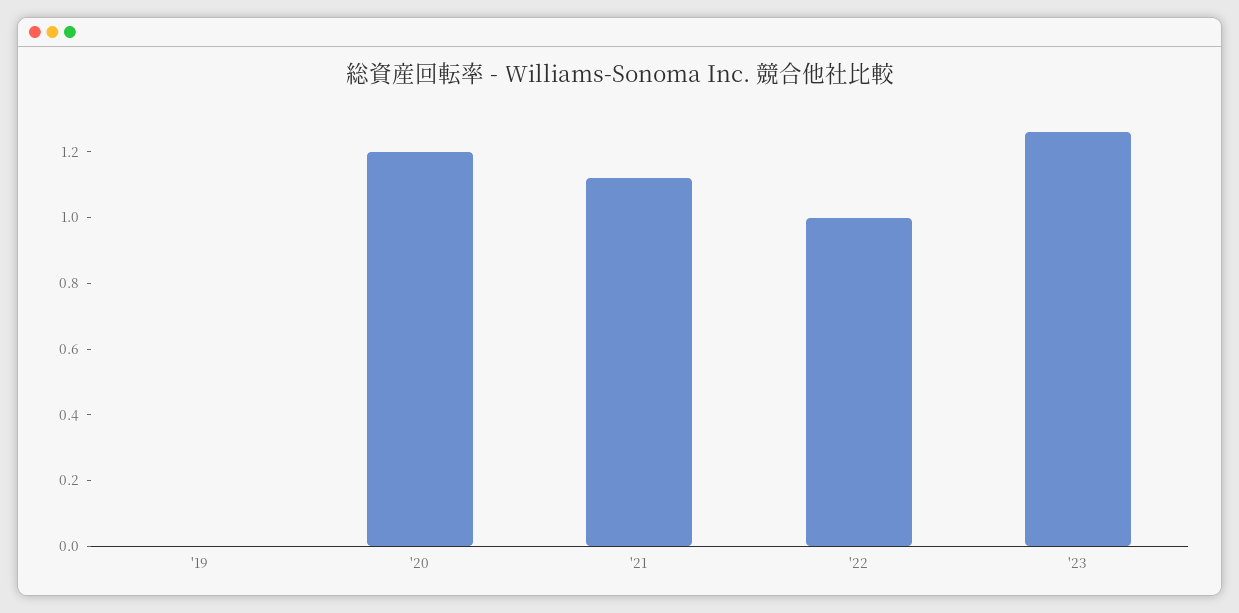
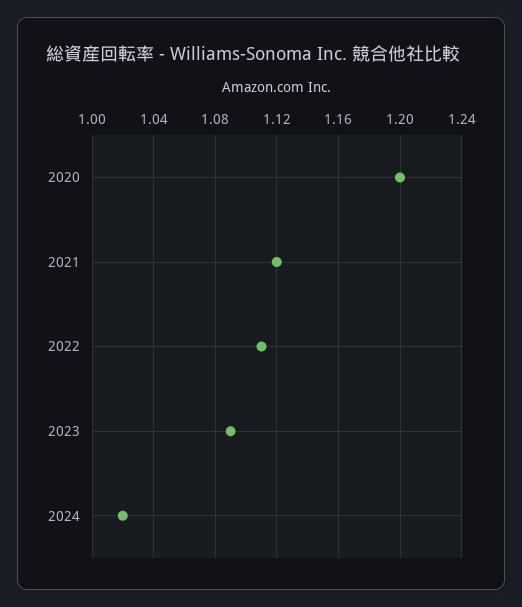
'19: 0 -> none
'22: 1 -> 1.11
'23: 1.25 -> 1.09
2024: none -> 1.02

